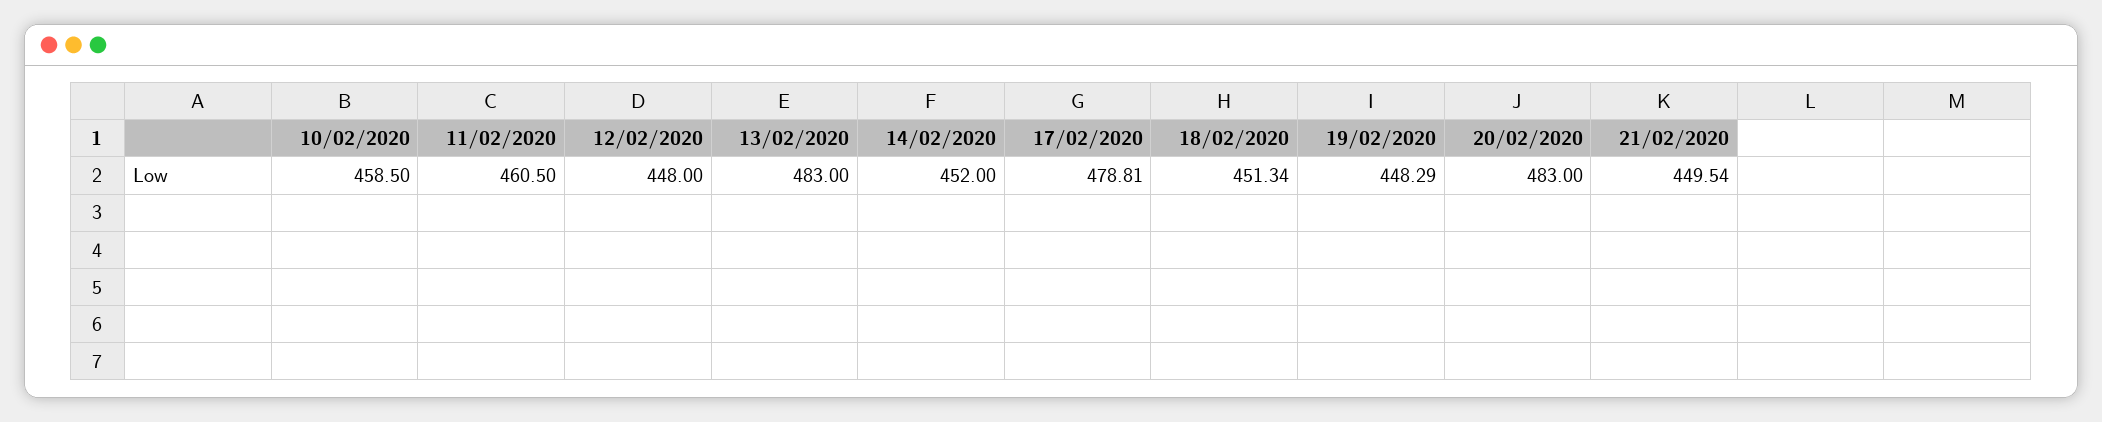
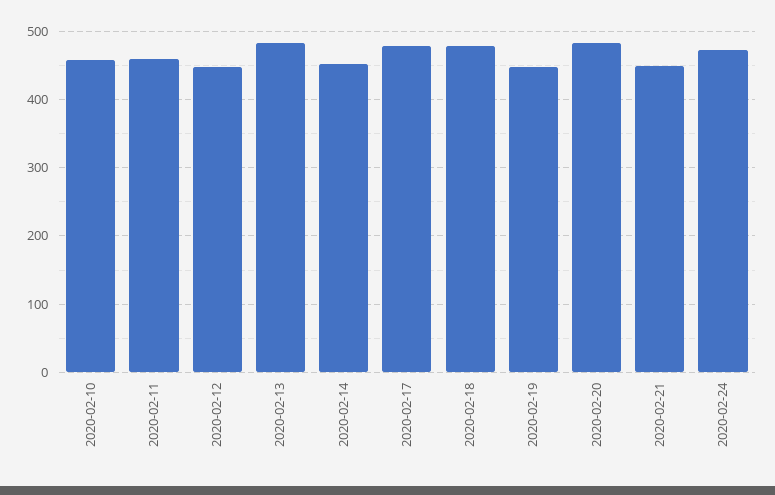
18/02/2020: 451.34 -> 480
2020-02-24: none -> 470

